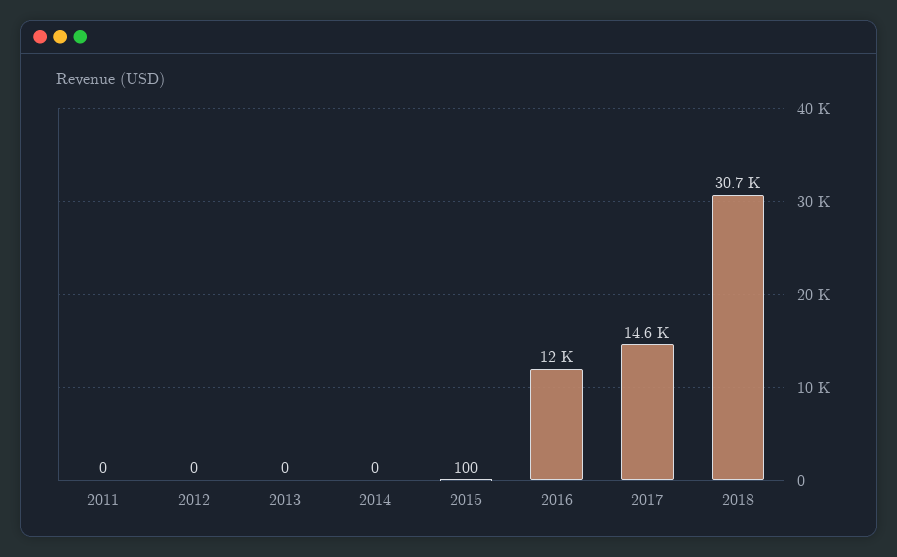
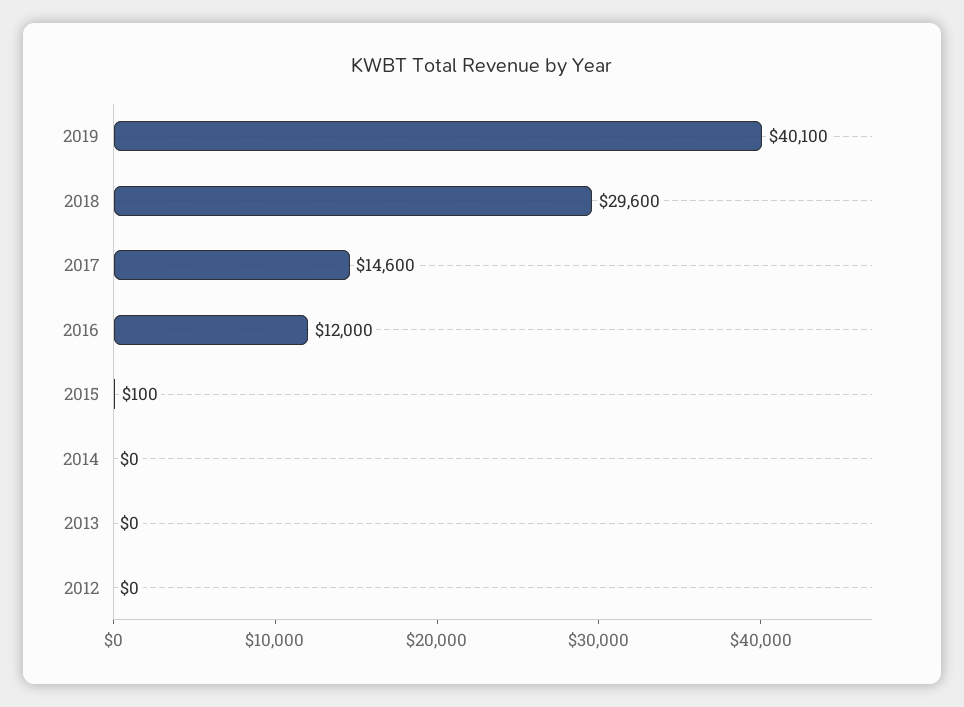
2011: 0 -> none
2018: 30700 -> 29600
2019: none -> 40100

